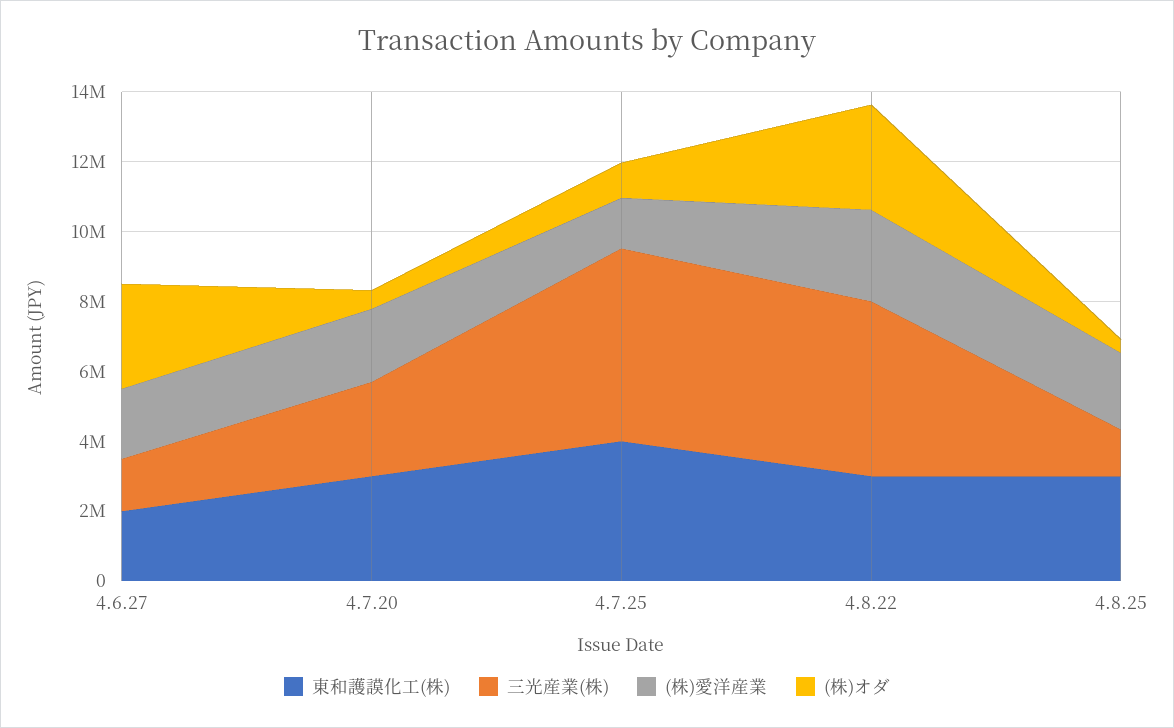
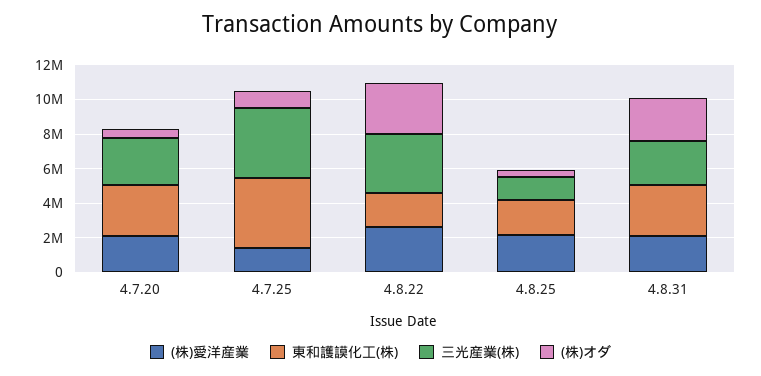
東和護謨化工(株), 4.6.27: 2000000 -> none
三光産業(株), 4.6.27: 1500000 -> none
(株)愛洋産業, 4.6.27: 2000000 -> none
(株)オダ, 4.6.27: 3000000 -> none
三光産業(株), 4.7.25: 5500000 -> 4000000
東和護謨化工(株), 4.8.22: 3000000 -> 2000000
三光産業(株), 4.8.22: 5000000 -> 3500000
東和護謨化工(株), 4.8.25: 3000000 -> 2000000
(株)愛洋産業, 4.8.31: none -> 2000000
東和護謨化工(株), 4.8.31: none -> 3000000
三光産業(株), 4.8.31: none -> 2500000
(株)オダ, 4.8.31: none -> 2500000

